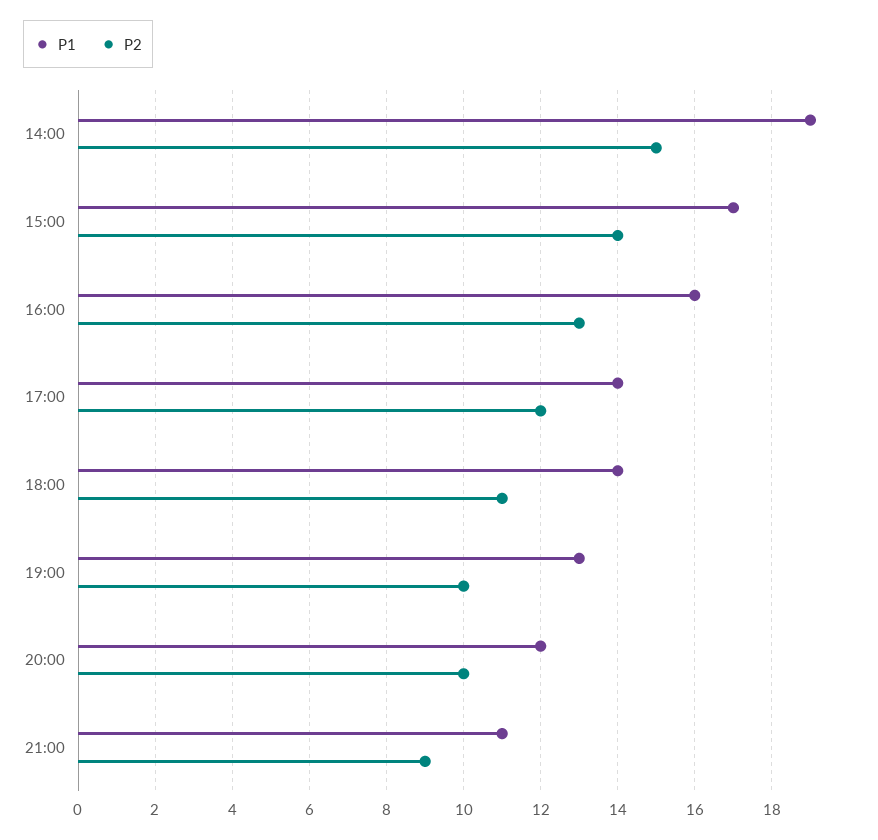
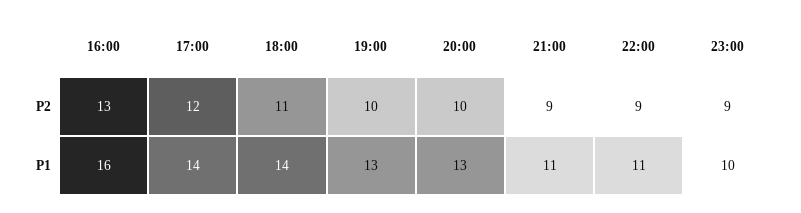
P1, 14:00: 19 -> none
P2, 14:00: 15 -> none
P1, 15:00: 17 -> none
P2, 15:00: 14 -> none
P1, 20:00: 12 -> 13
P2, 22:00: none -> 9
P2, 23:00: none -> 9
P1, 22:00: none -> 11
P1, 23:00: none -> 10

